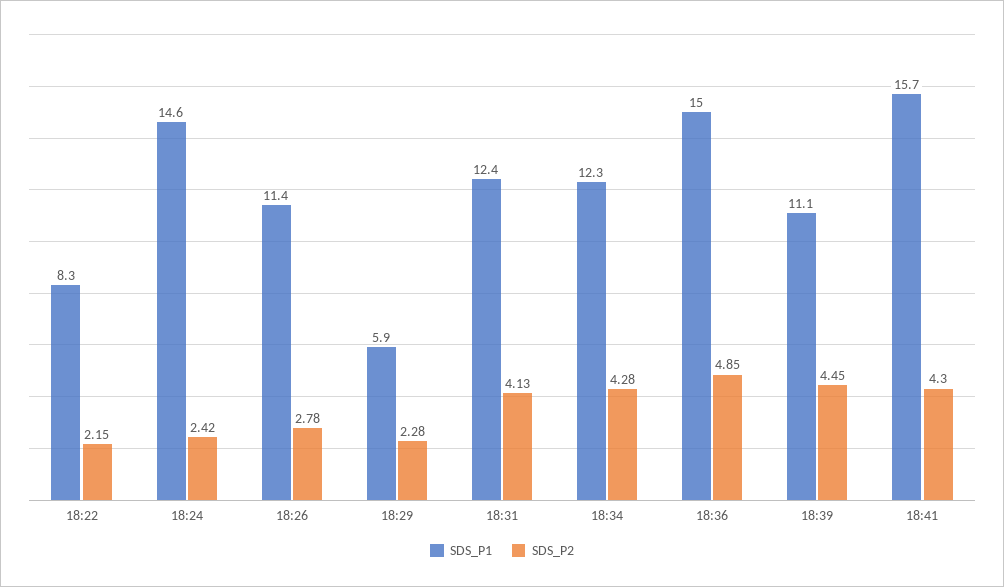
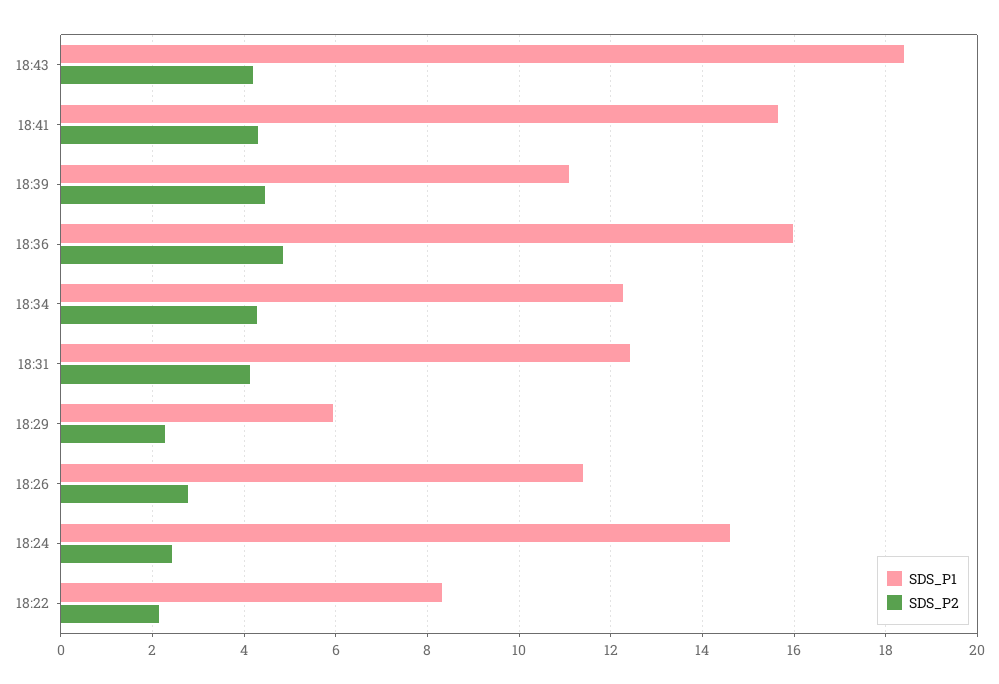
SDS_P1, 18:36: 15 -> 16
SDS_P1, 18:43: none -> 18.4
SDS_P2, 18:43: none -> 4.2

